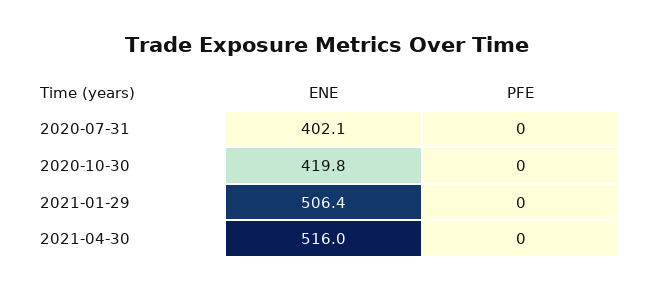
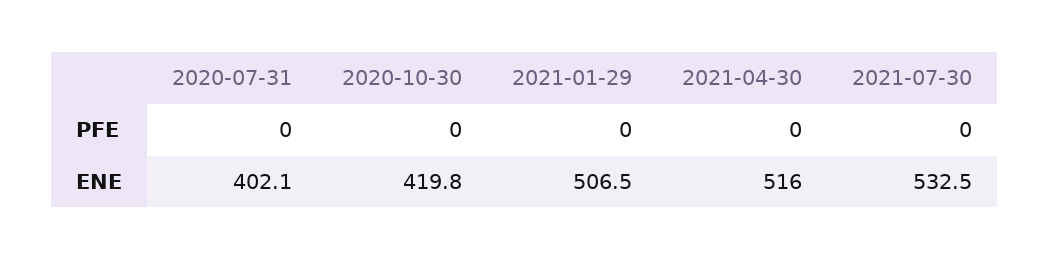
ENE, 2021-01-29: 506.4 -> 506.5
PFE, 2021-07-30: none -> 0
ENE, 2021-07-30: none -> 532.5

